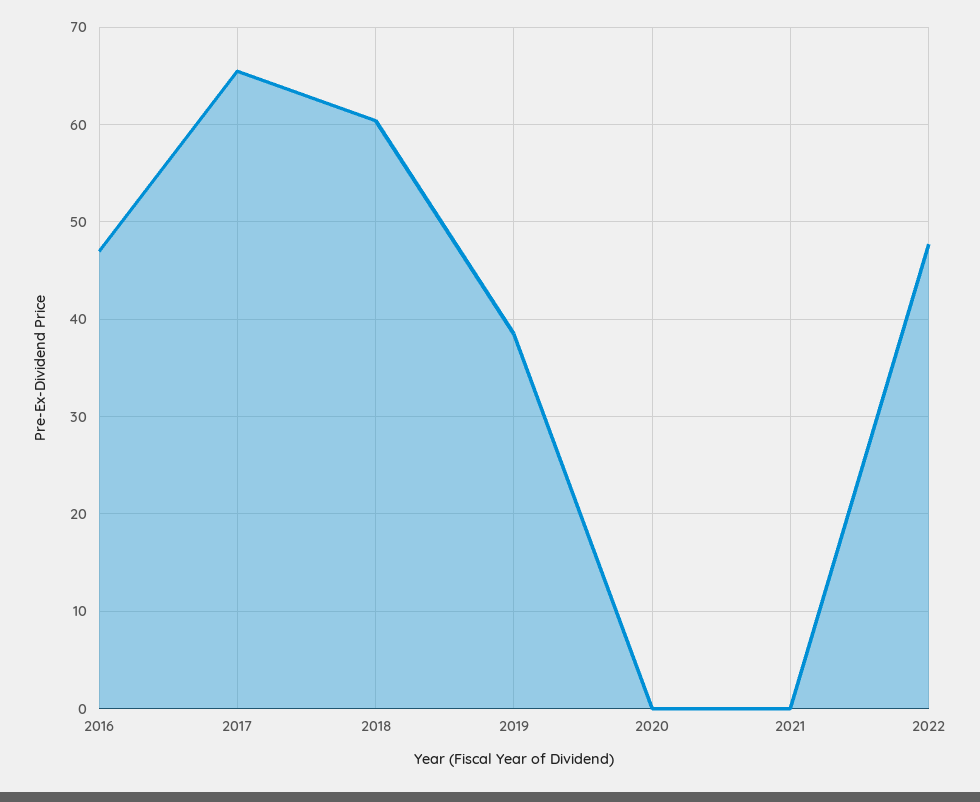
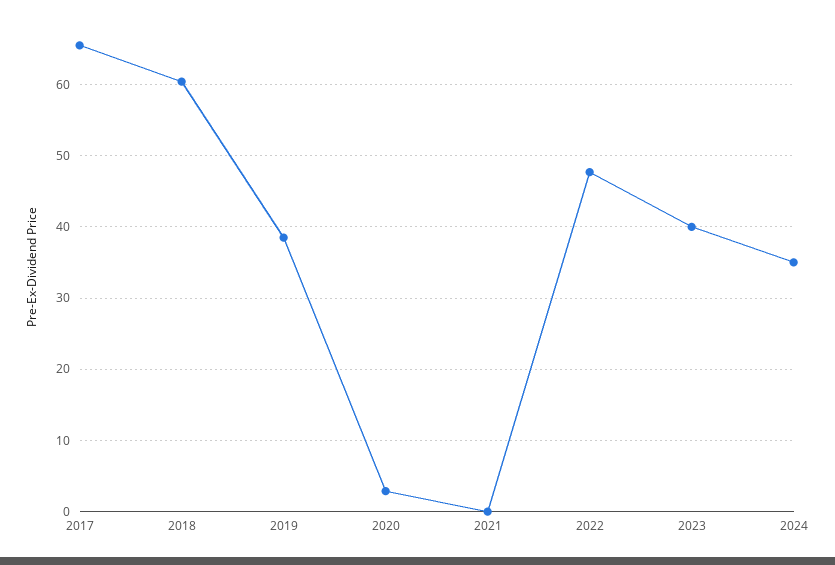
2016: 47 -> none
2020: 0 -> 3
2023: none -> 40
2024: none -> 35

